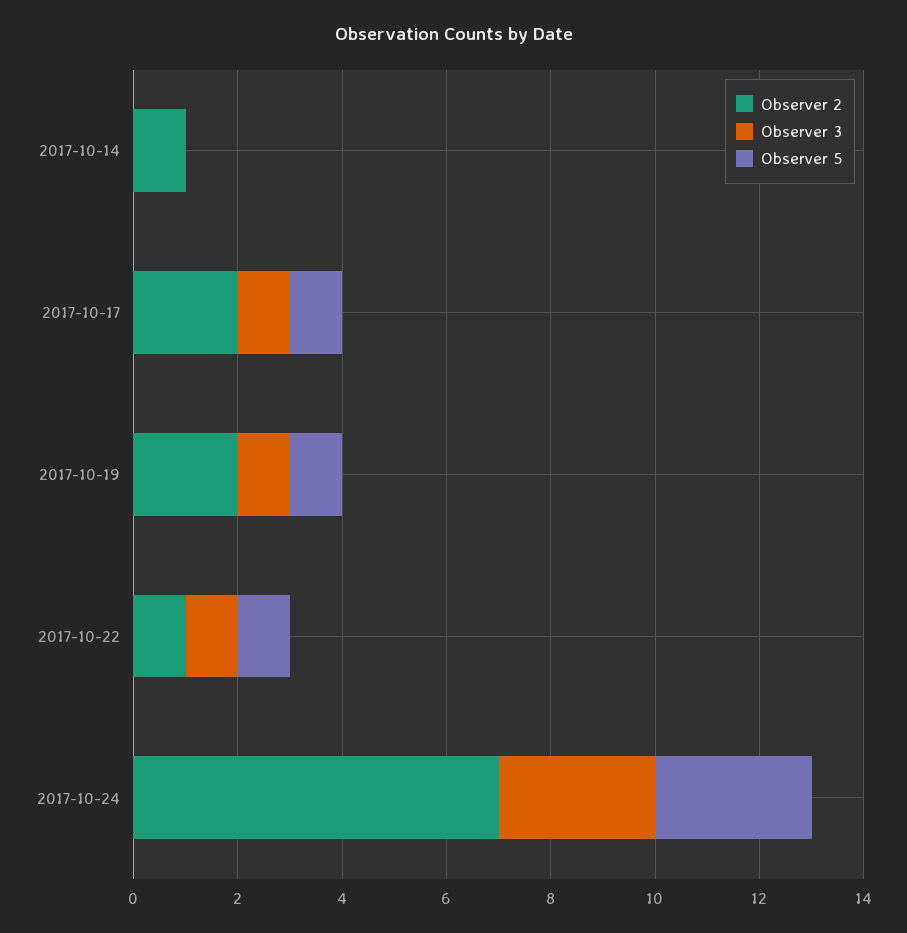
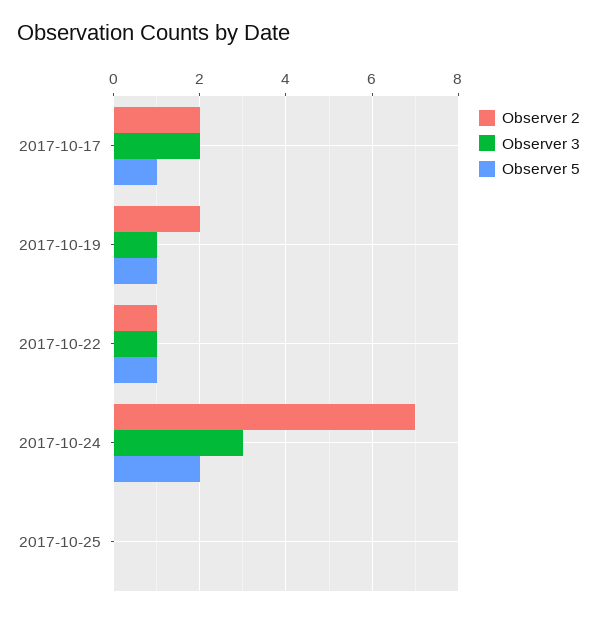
Observer 2, 2017-10-14: 1 -> none
Observer 3, 2017-10-14: 0 -> none
Observer 5, 2017-10-14: 0 -> none
Observer 3, 2017-10-17: 1 -> 2
Observer 5, 2017-10-24: 3 -> 2
Observer 2, 2017-10-25: none -> 0
Observer 3, 2017-10-25: none -> 0
Observer 5, 2017-10-25: none -> 0

